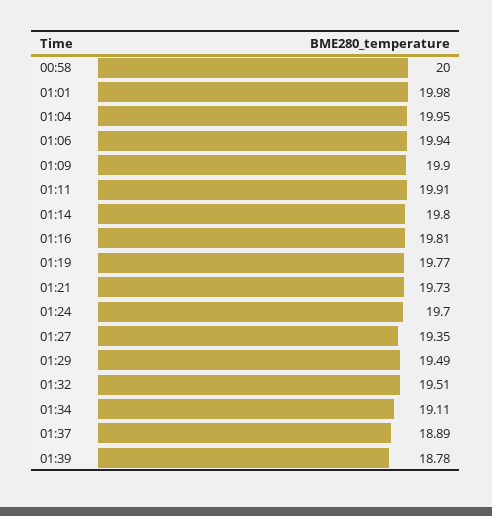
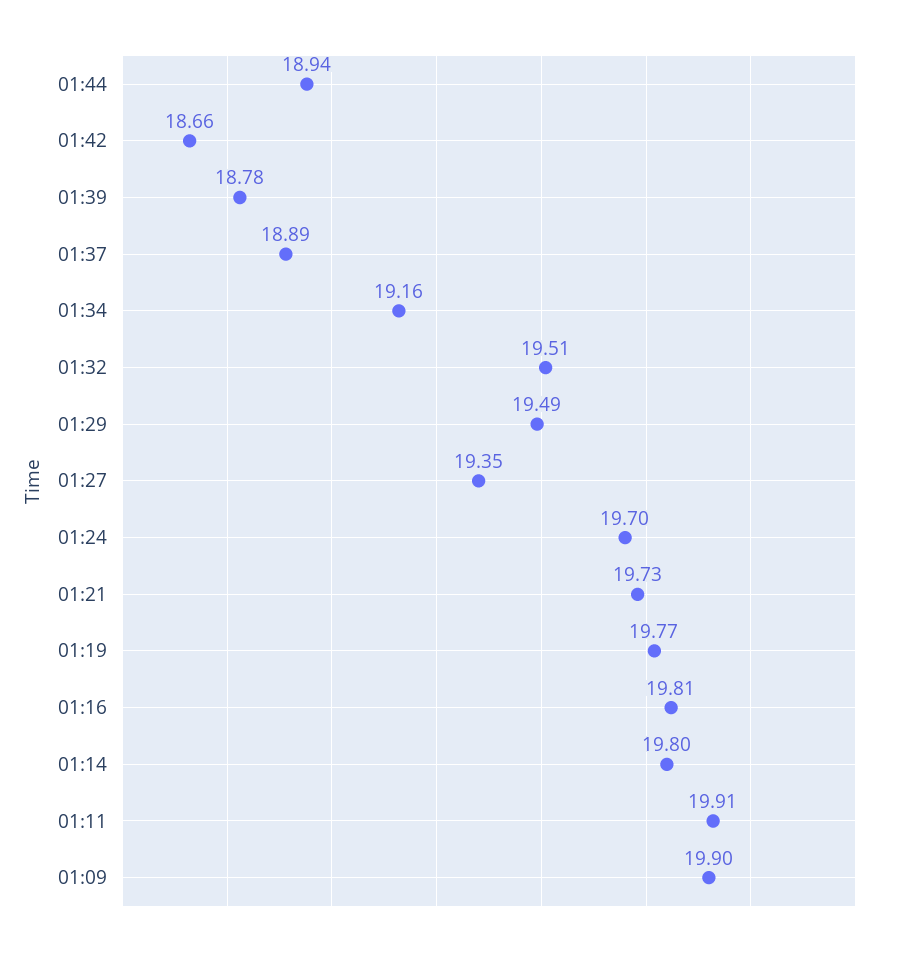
00:58: 20 -> none
01:01: 19.98 -> none
01:04: 19.95 -> none
01:06: 19.94 -> none
01:34: 19.11 -> 19.16
01:44: none -> 18.94
01:42: none -> 18.66

